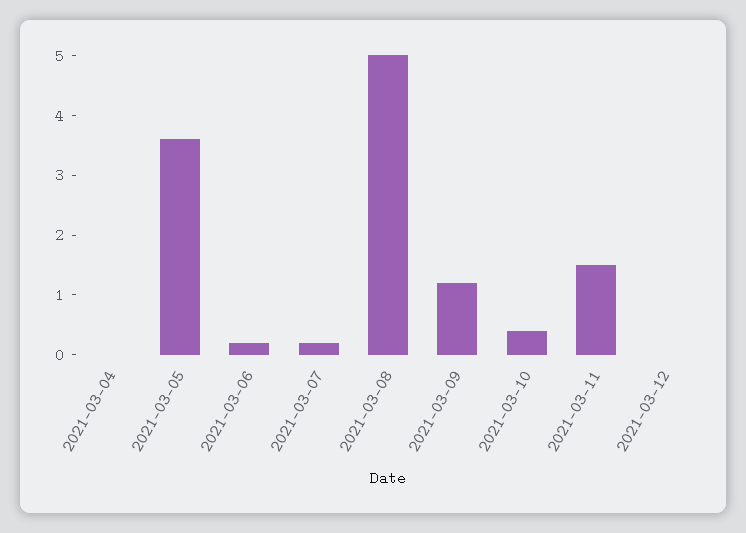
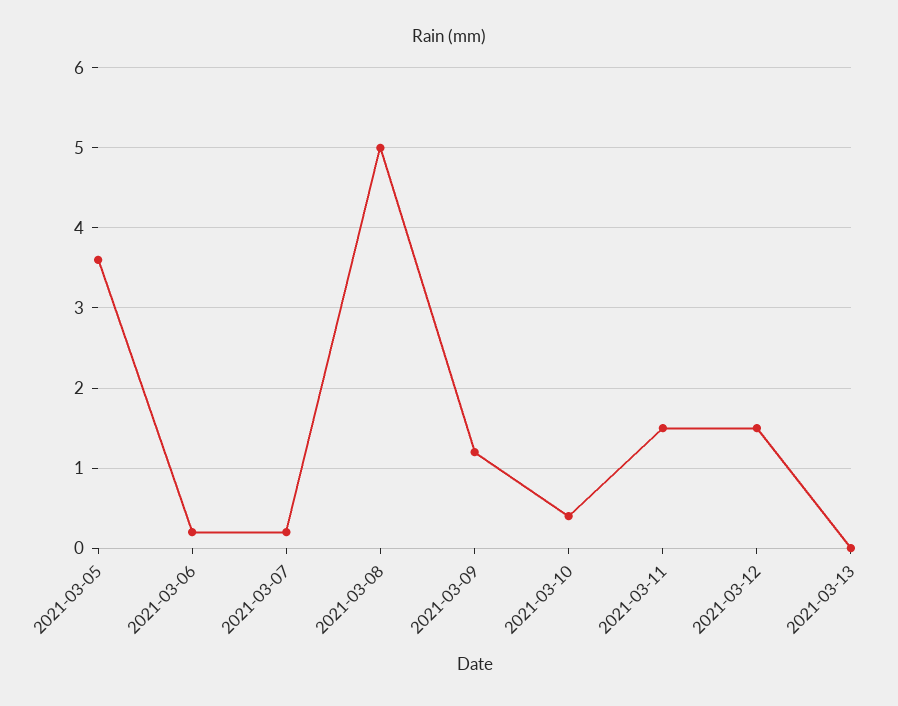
2021-03-04: 0 -> none
2021-03-12: 0 -> 1.5
2021-03-13: none -> 0

